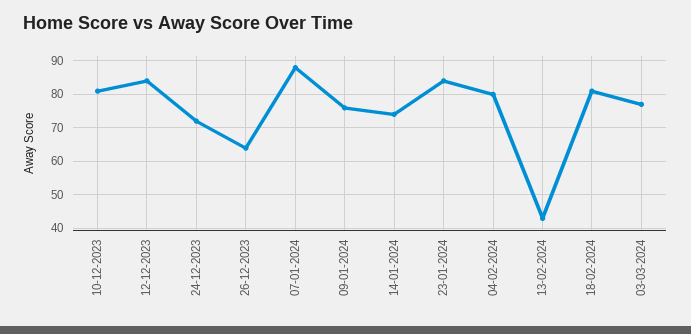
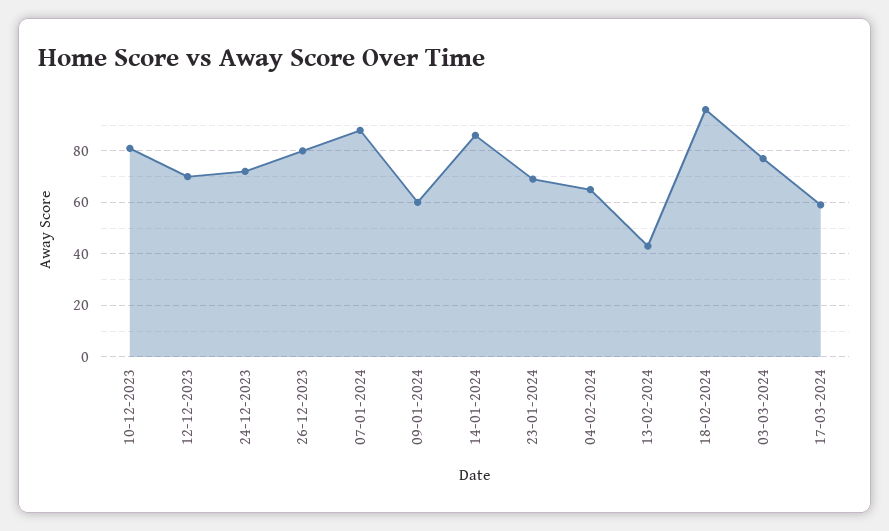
12-12-2023: 85 -> 70
26-12-2023: 65 -> 80
09-01-2024: 75 -> 60
14-01-2024: 75 -> 85
23-01-2024: 85 -> 70
04-02-2024: 80 -> 65
18-02-2024: 80 -> 95
17-03-2024: none -> 60

